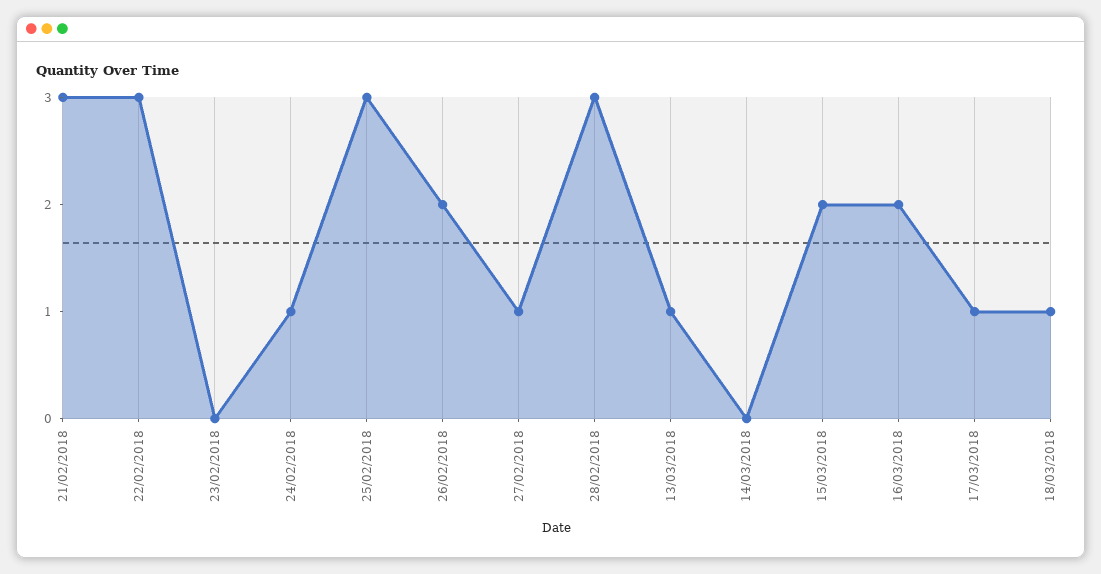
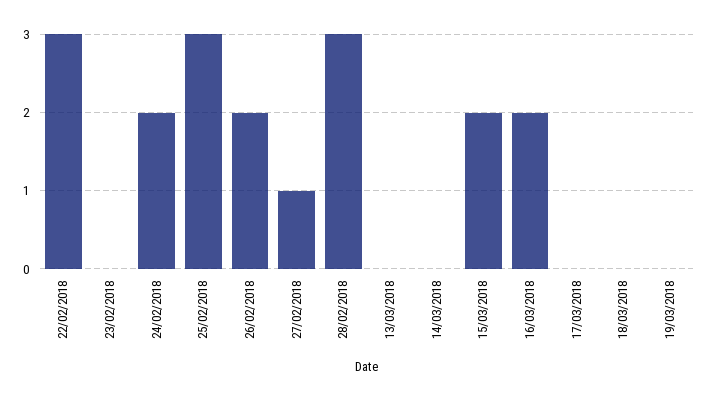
21/02/2018: 3 -> none
24/02/2018: 1 -> 2
13/03/2018: 1 -> 0
17/03/2018: 1 -> 0
18/03/2018: 1 -> 0
19/03/2018: none -> 0

